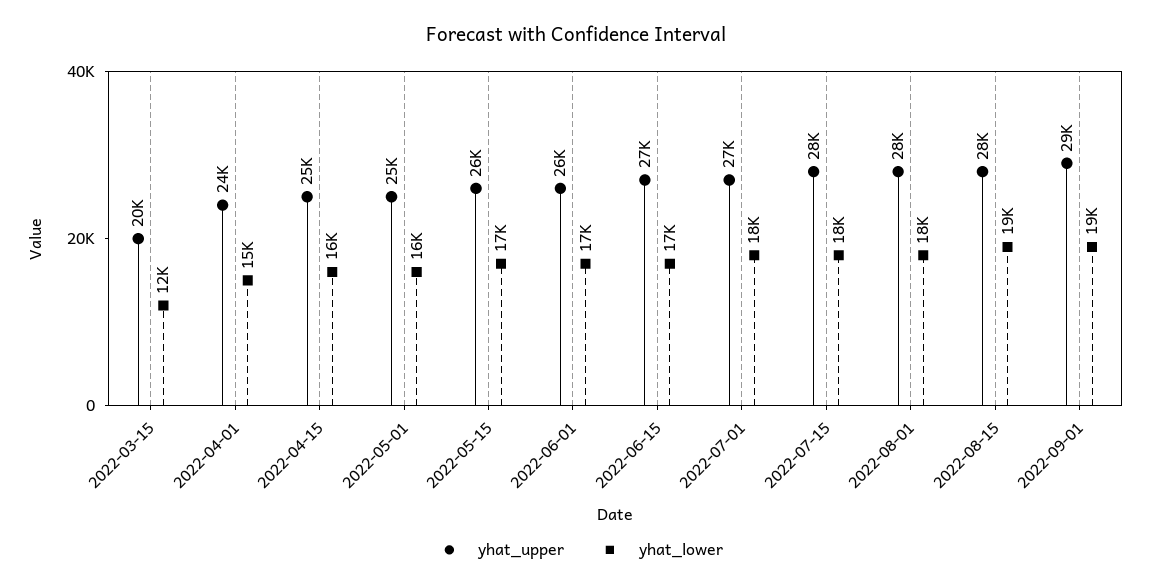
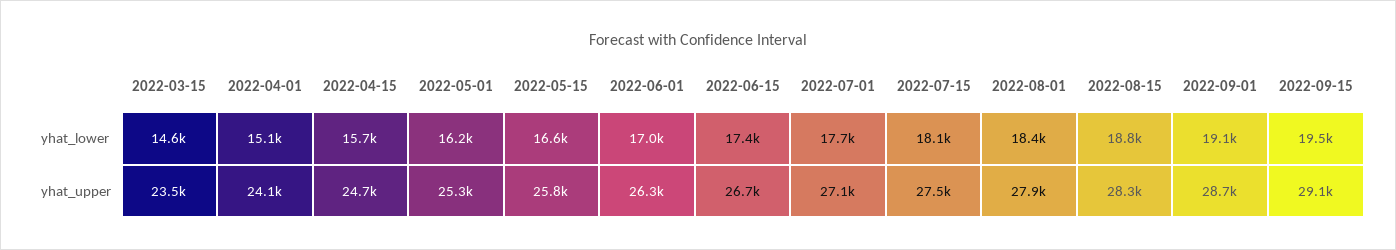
yhat_upper, 2022-03-15: 20000 -> 23500
yhat_lower, 2022-03-15: 12000 -> 14600
yhat_lower, 2022-09-15: none -> 19500
yhat_upper, 2022-09-15: none -> 29100

